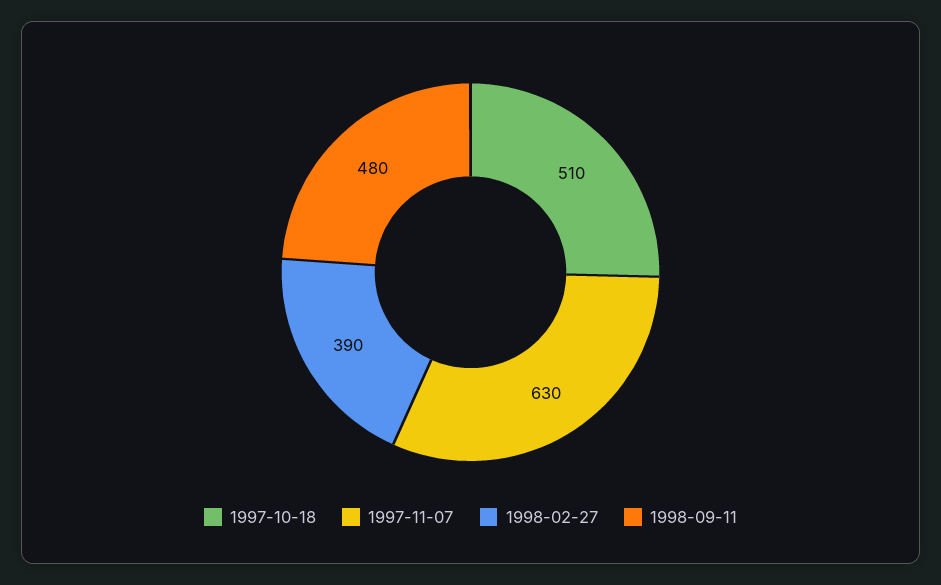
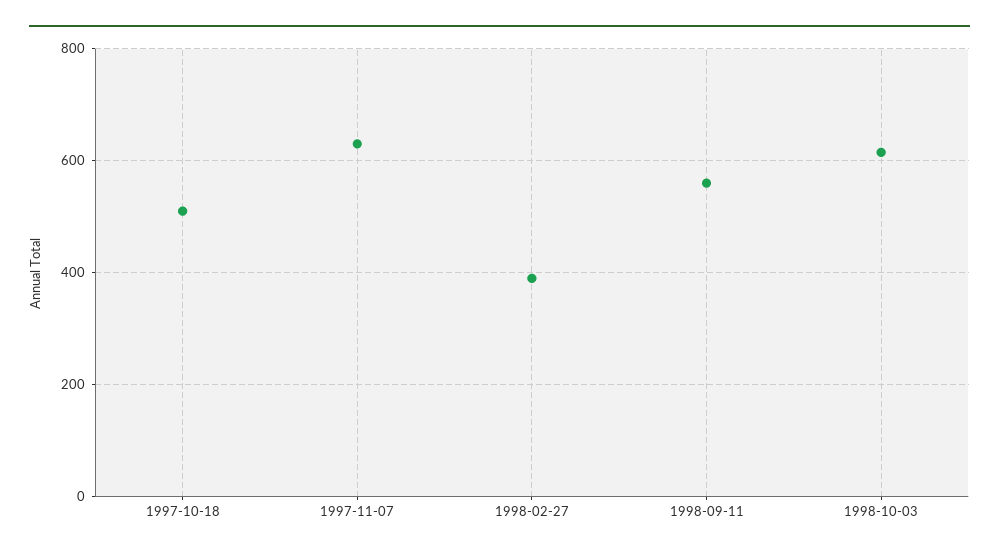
1998-09-11: 480 -> 560
1998-10-03: none -> 620

